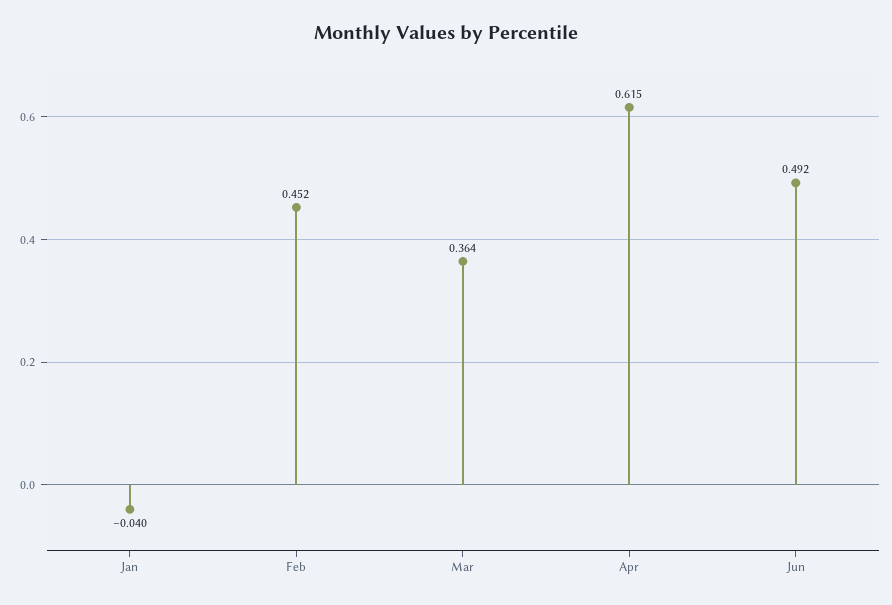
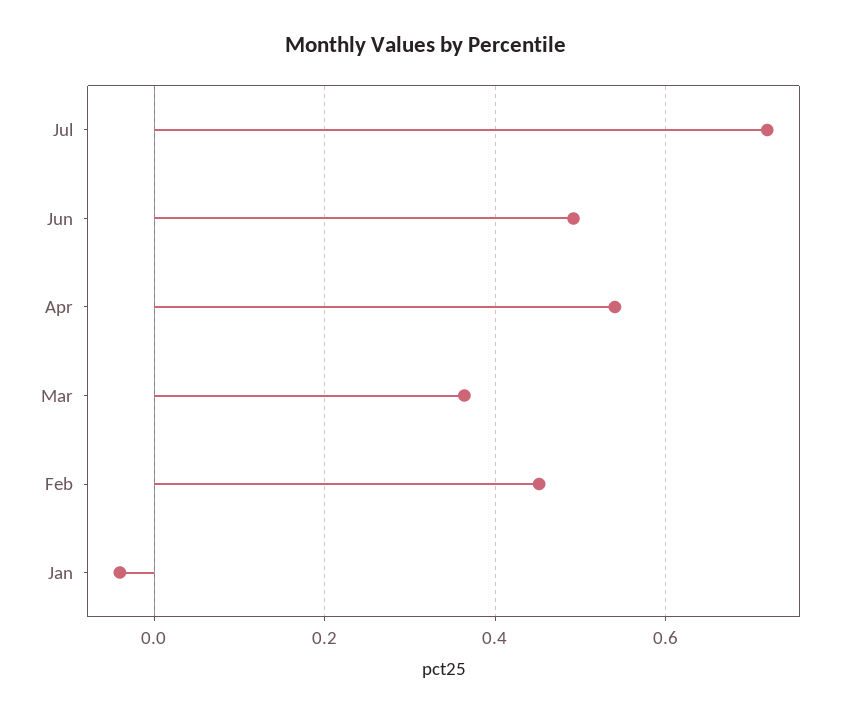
Apr: 0.615 -> 0.54
Jul: none -> 0.72

